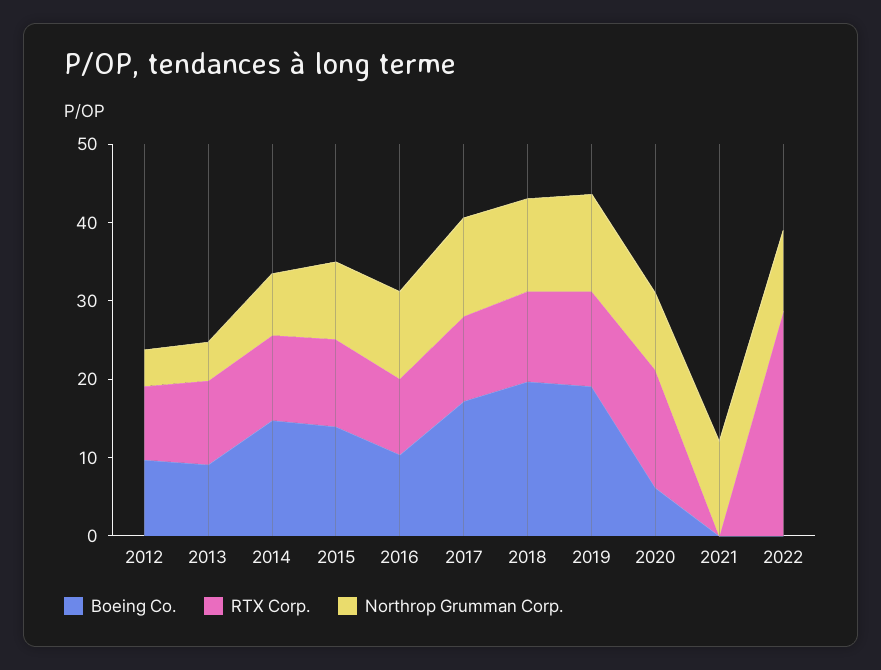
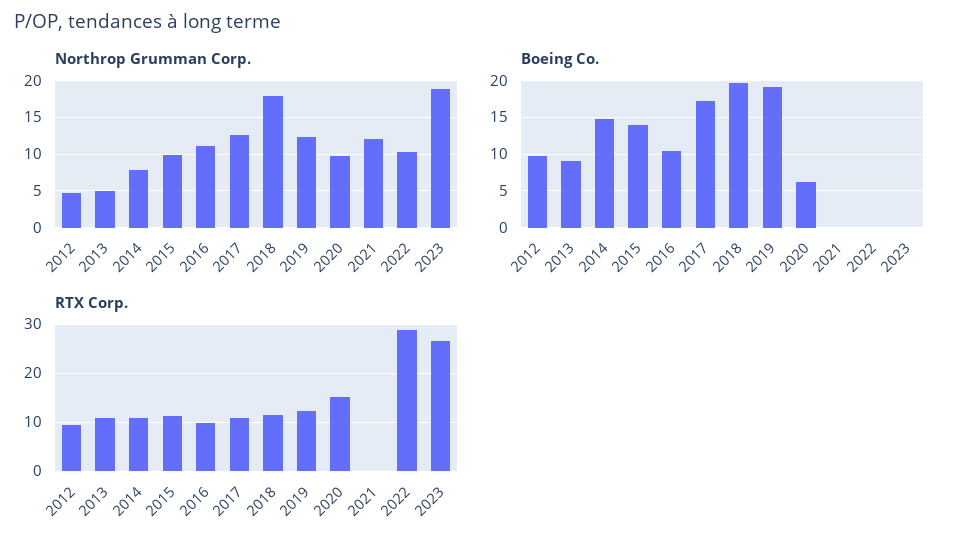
Northrop Grumman Corp., 2018: 12 -> 18
Northrop Grumman Corp., 2023: none -> 19
Boeing Co., 2023: none -> 0
RTX Corp., 2023: none -> 26

